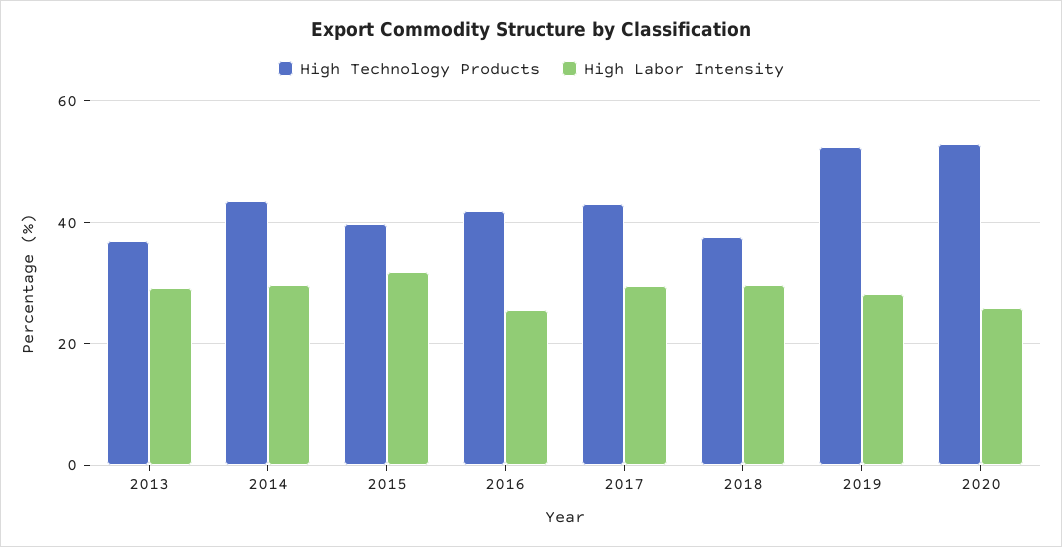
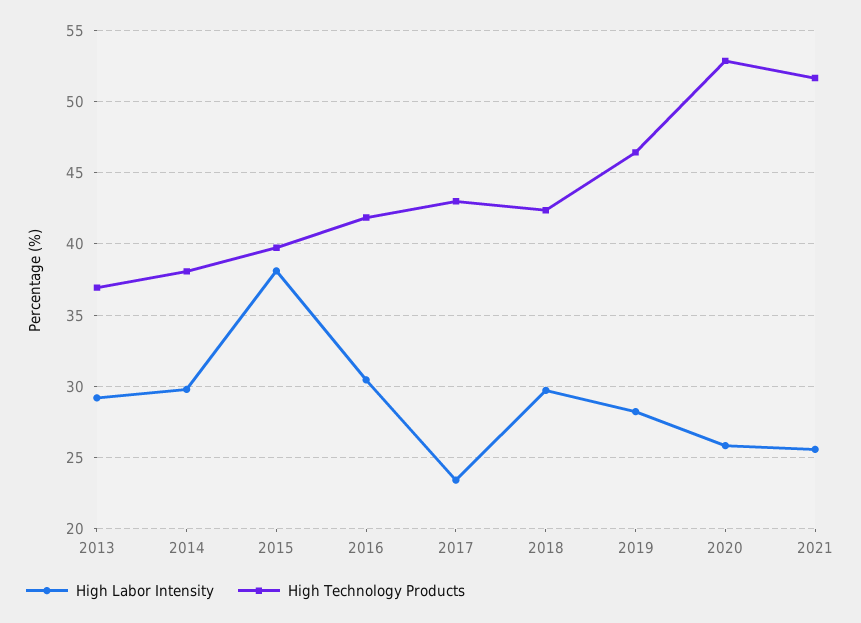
High Technology Products, 2014: 44 -> 38
High Labor Intensity, 2015: 32 -> 38
High Labor Intensity, 2016: 26 -> 30.5
High Labor Intensity, 2017: 30 -> 23.5
High Technology Products, 2018: 38 -> 42.5
High Technology Products, 2019: 52 -> 46.5
High Labor Intensity, 2021: none -> 25.5
High Technology Products, 2021: none -> 51.5

